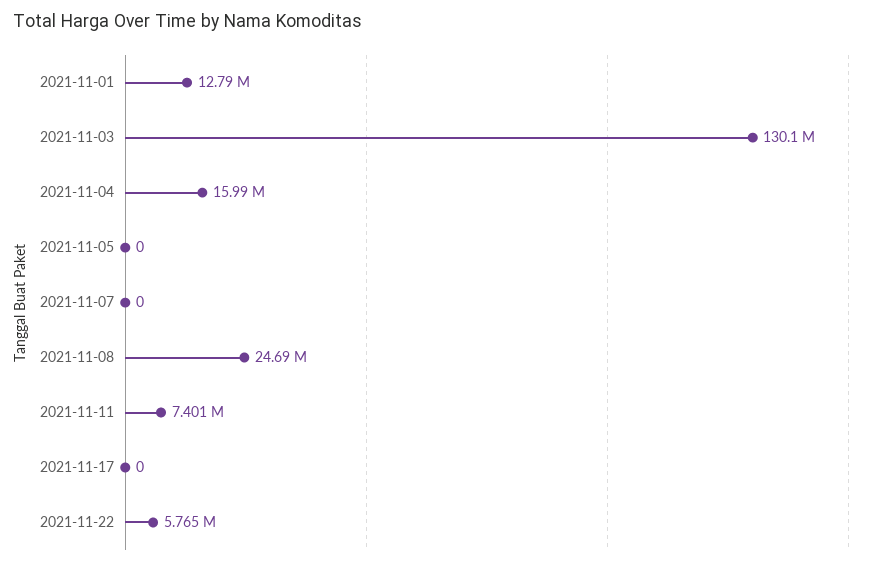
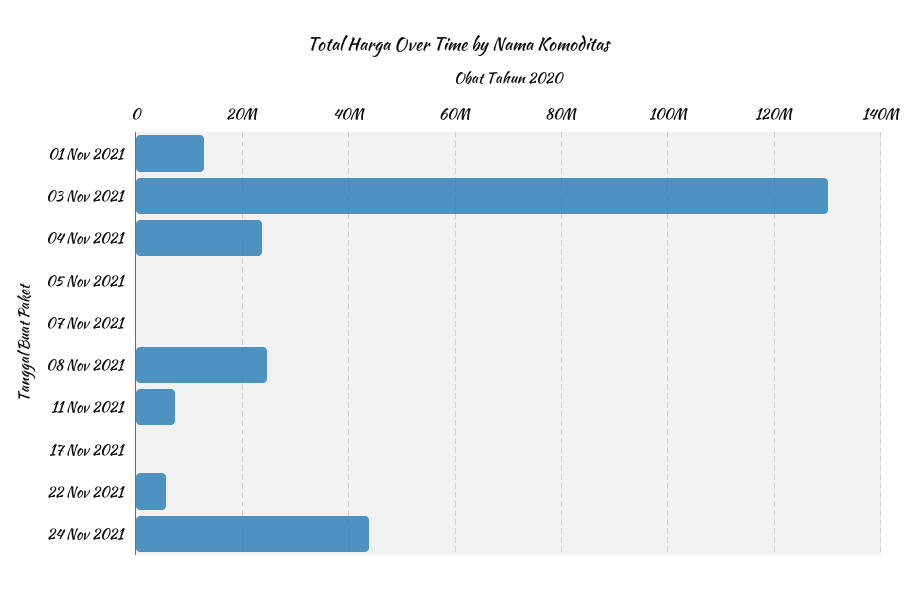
2021-11-04: 15990000 -> 24000000
24 Nov 2021: none -> 44000000

